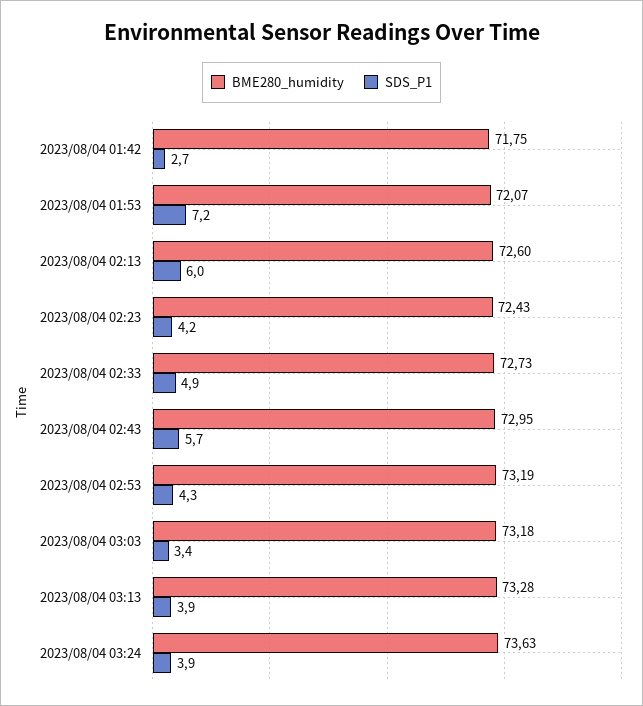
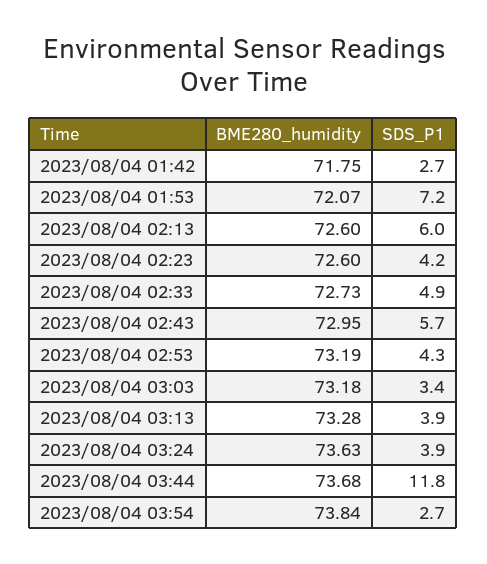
BME280_humidity, 2023/08/04 02:23: 72.43 -> 72.6
BME280_humidity, 2023/08/04 03:44: none -> 73.68
SDS_P1, 2023/08/04 03:44: none -> 11.8
BME280_humidity, 2023/08/04 03:54: none -> 73.84
SDS_P1, 2023/08/04 03:54: none -> 2.7

